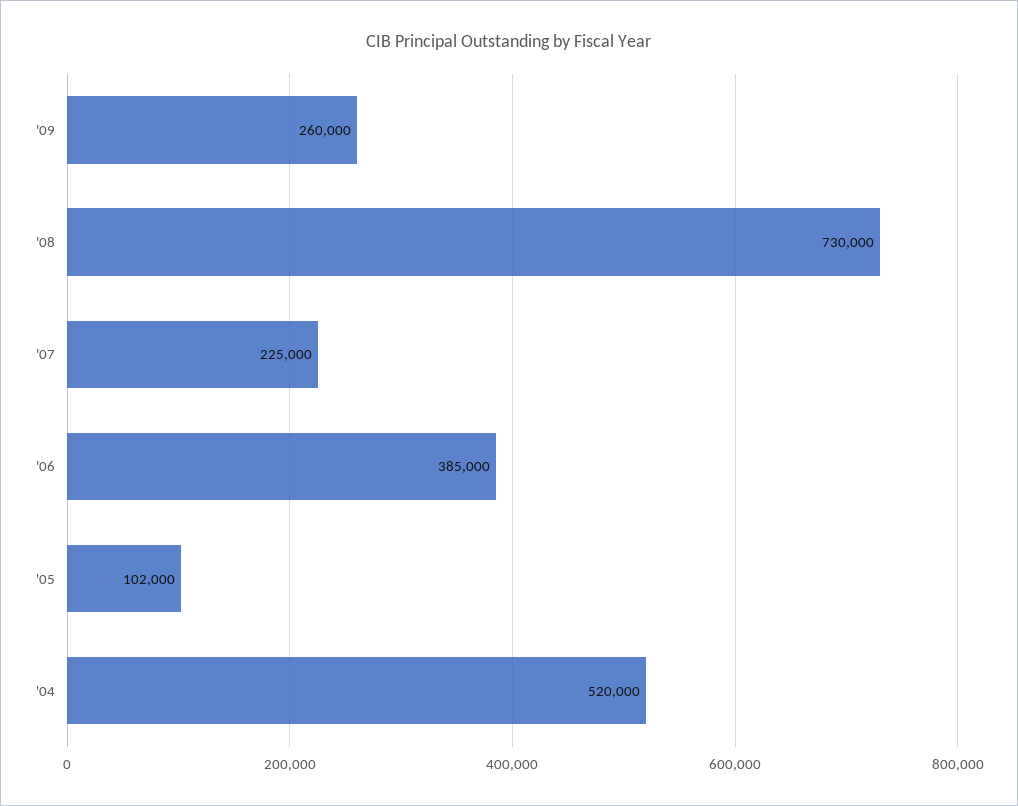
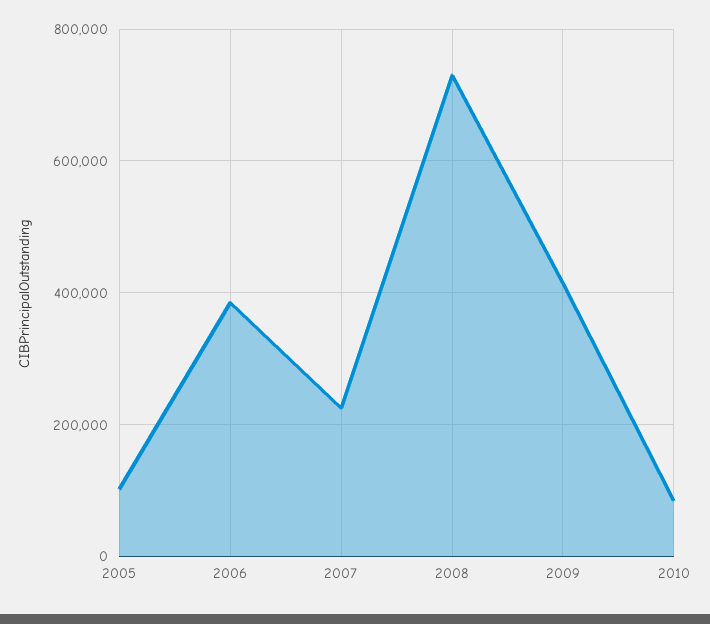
'09: 260000 -> 420000
'04: 520000 -> none
2010: none -> 80000

